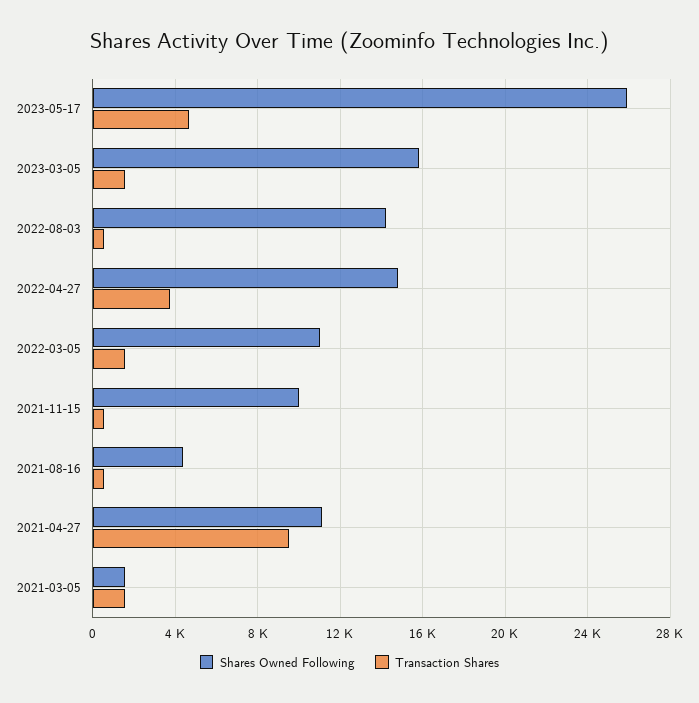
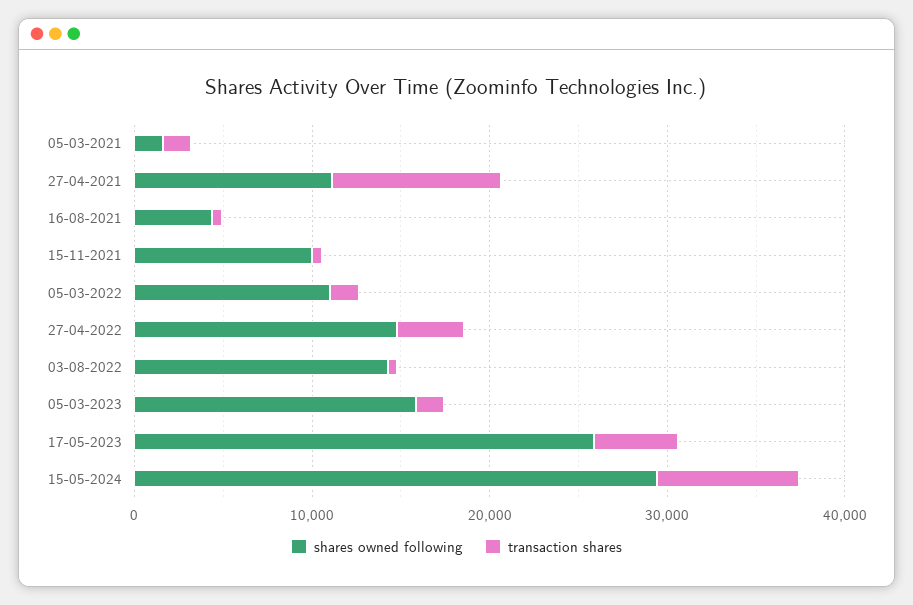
Shares Owned Following, 15-05-2024: none -> 30000
Transaction Shares, 15-05-2024: none -> 8000

